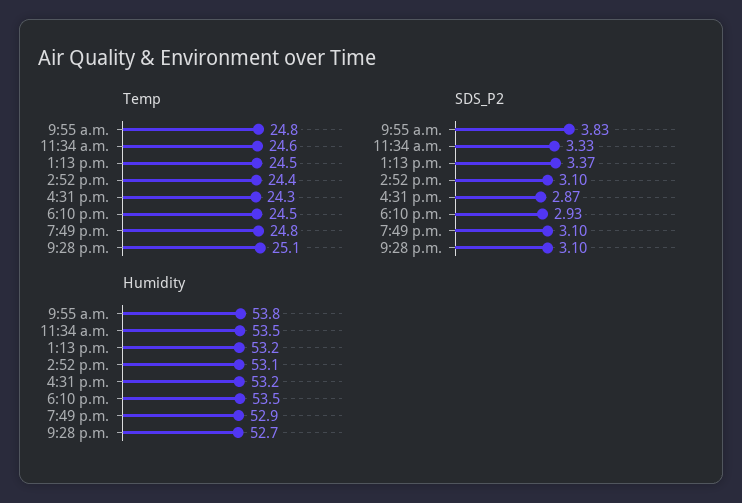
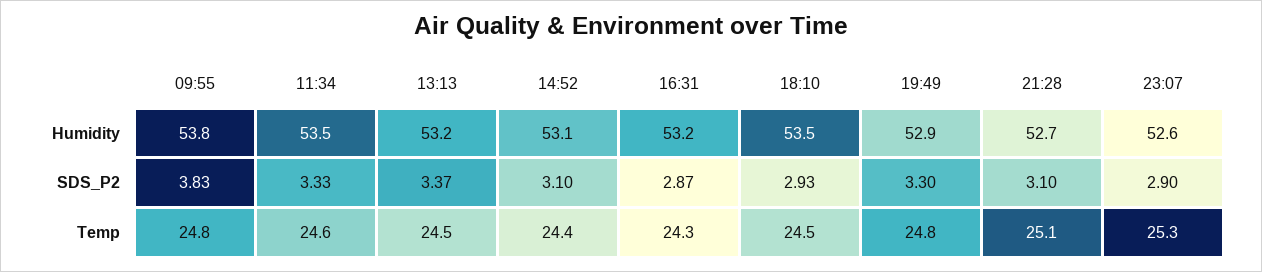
SDS_P2, 7:49 p.m.: 3.1 -> 3.3
Humidity, 23:07: none -> 52.6
SDS_P2, 23:07: none -> 2.9
Temp, 23:07: none -> 25.3

